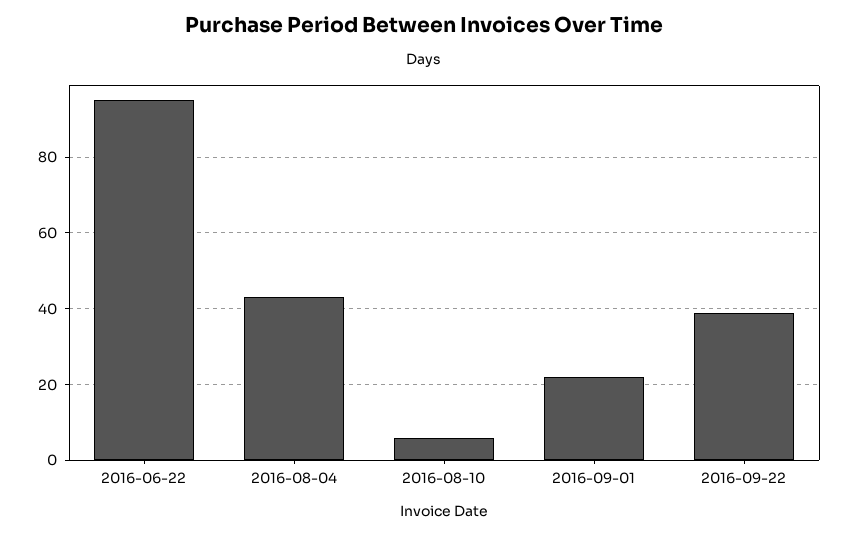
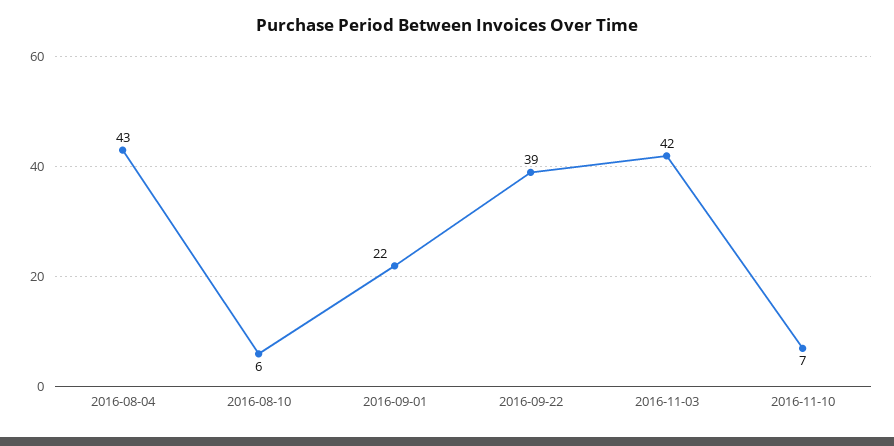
2016-06-22: 95 -> none
2016-11-03: none -> 42
2016-11-10: none -> 7

